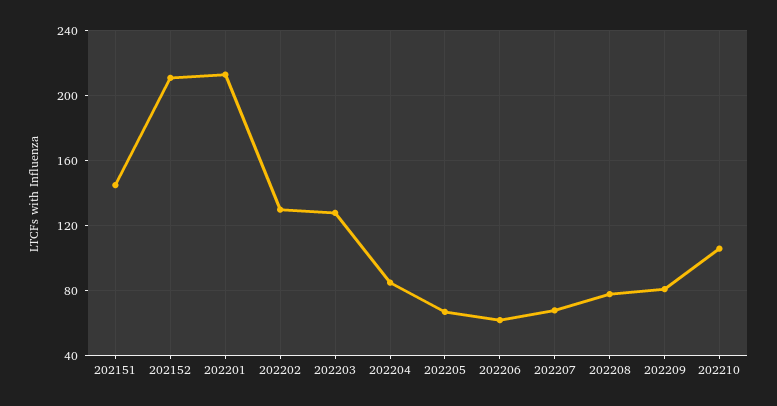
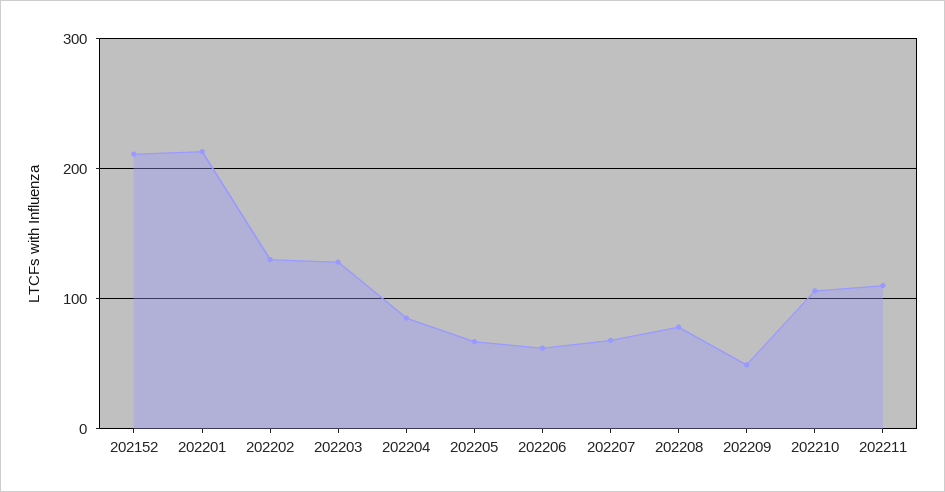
202151: 145 -> none
202209: 80 -> 50
202211: none -> 110

